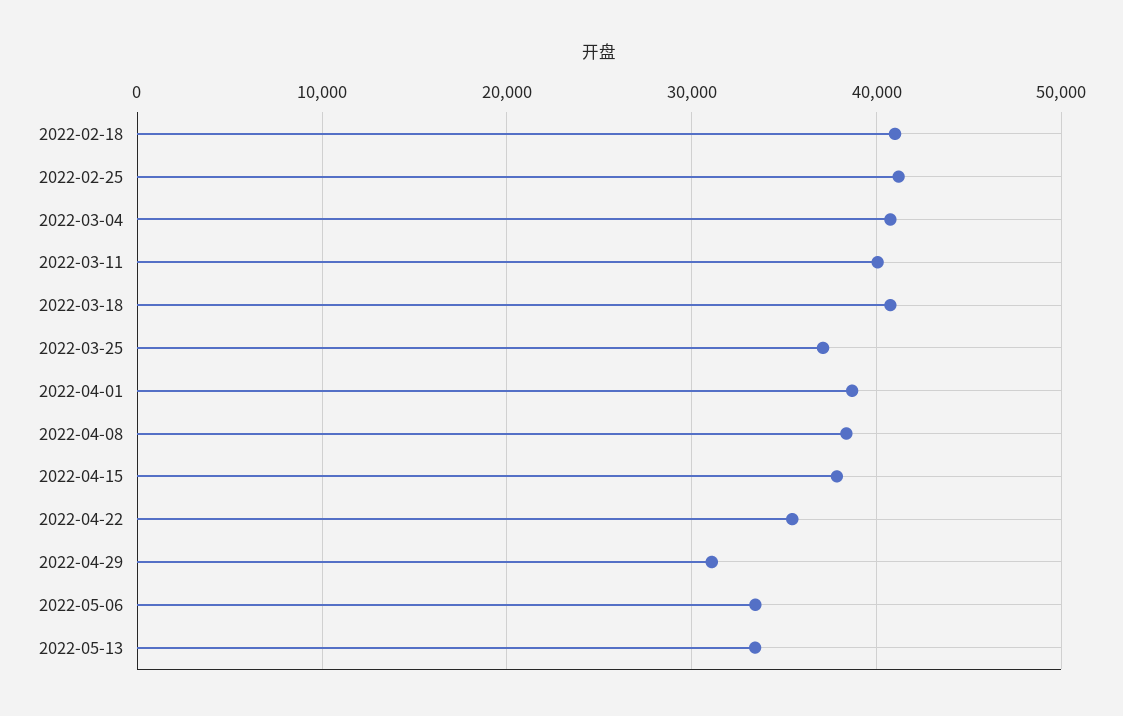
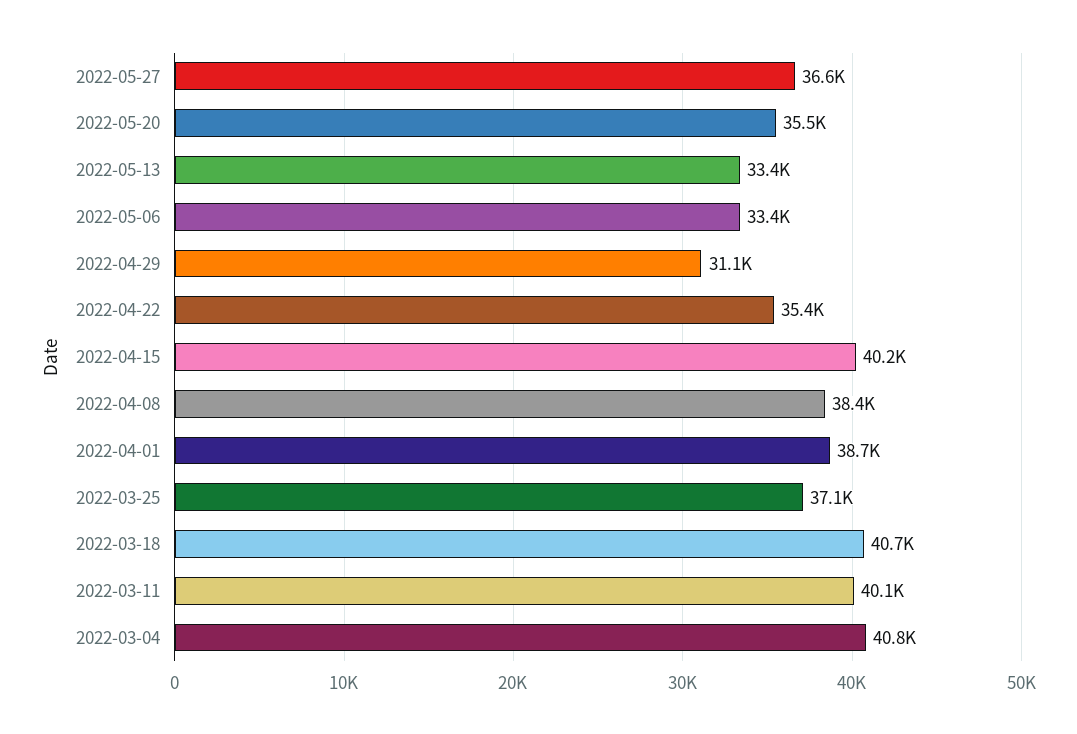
2022-02-18: 41000 -> none
2022-02-25: 41000 -> none
2022-04-15: 38000 -> 40200
2022-05-27: none -> 36600
2022-05-20: none -> 35500

